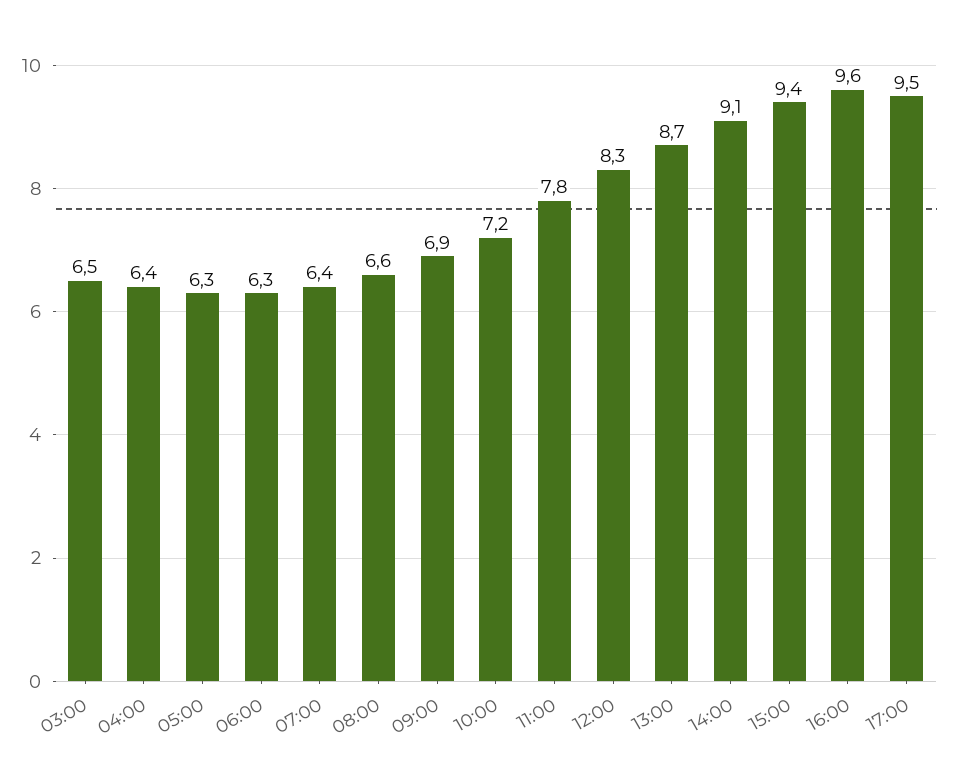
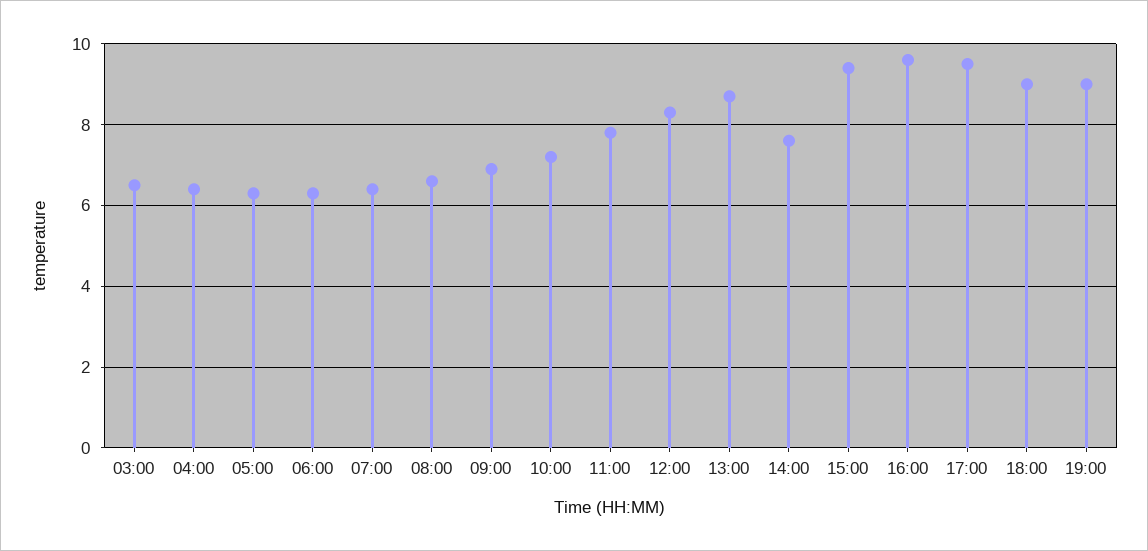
14:00: 9.1 -> 7.5
18:00: none -> 9
19:00: none -> 9

